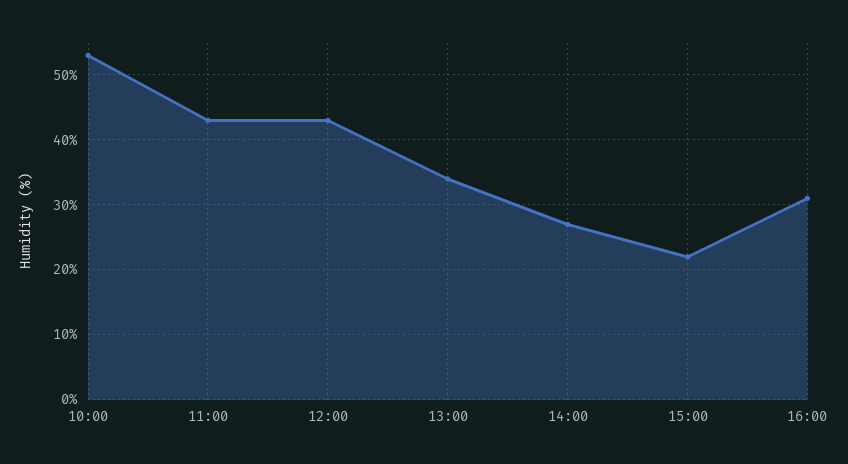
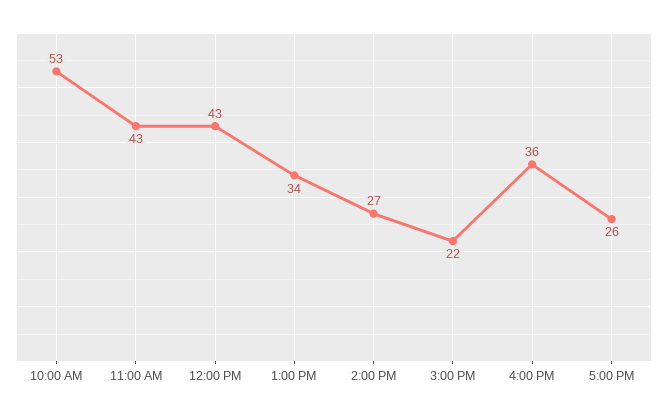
16:00: 31 -> 36
5:00 PM: none -> 26

